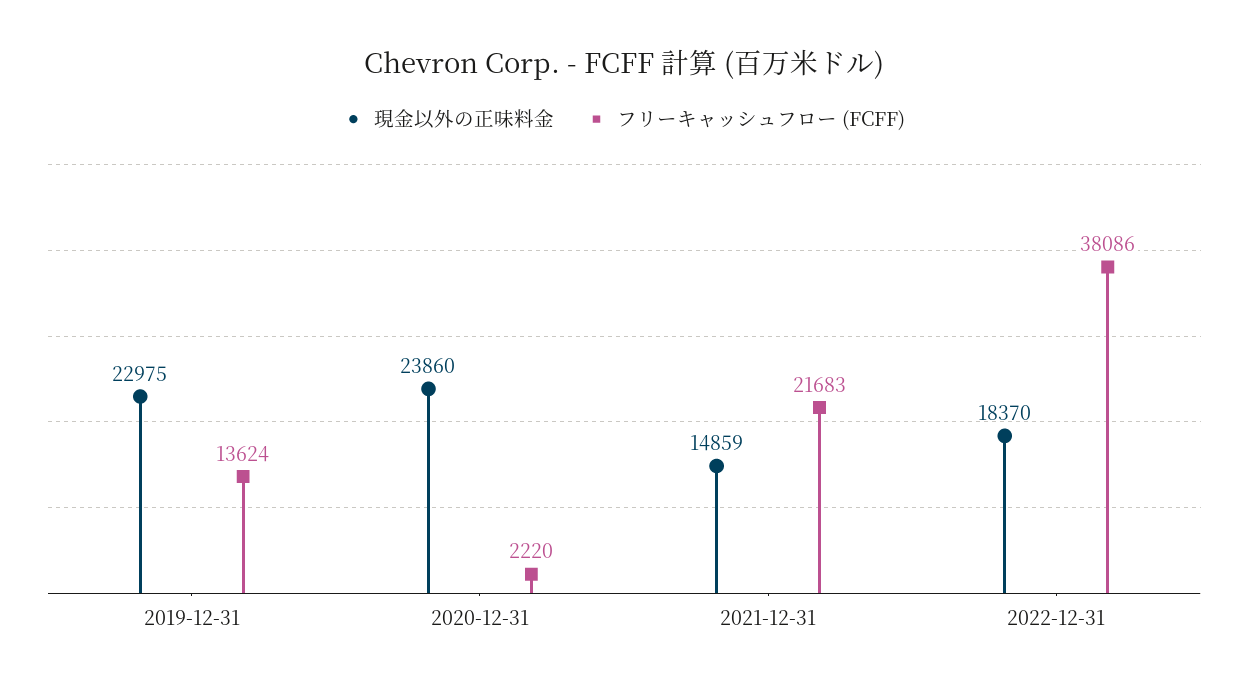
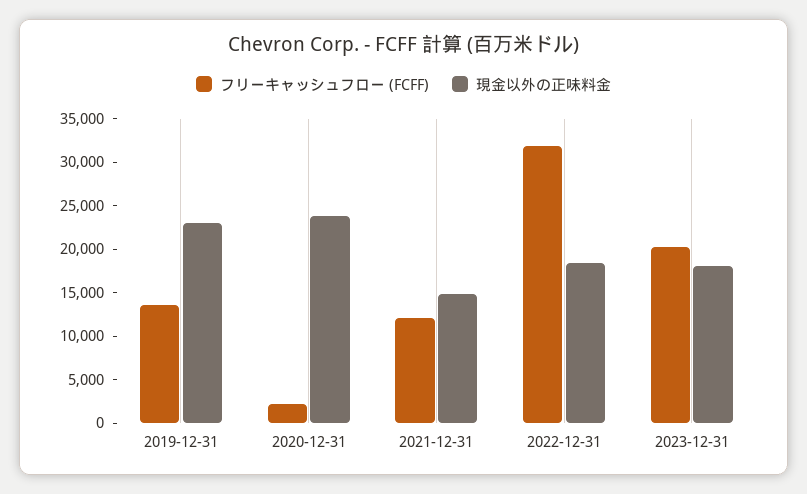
フリーキャッシュフロー (FCFF), 2021-12-31: 21683 -> 12000
フリーキャッシュフロー (FCFF), 2022-12-31: 38086 -> 32000
フリーキャッシュフロー (FCFF), 2023-12-31: none -> 20000
現金以外の正味料金, 2023-12-31: none -> 18000

